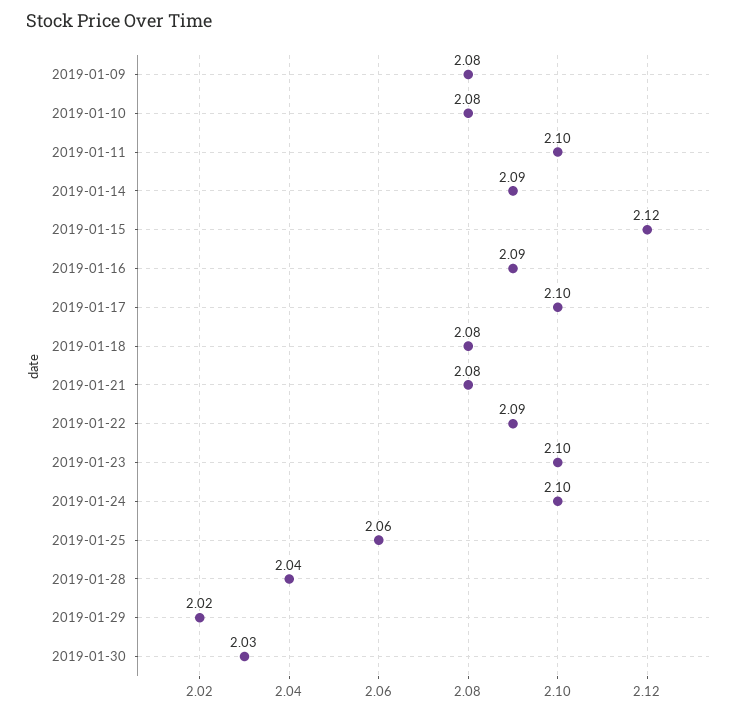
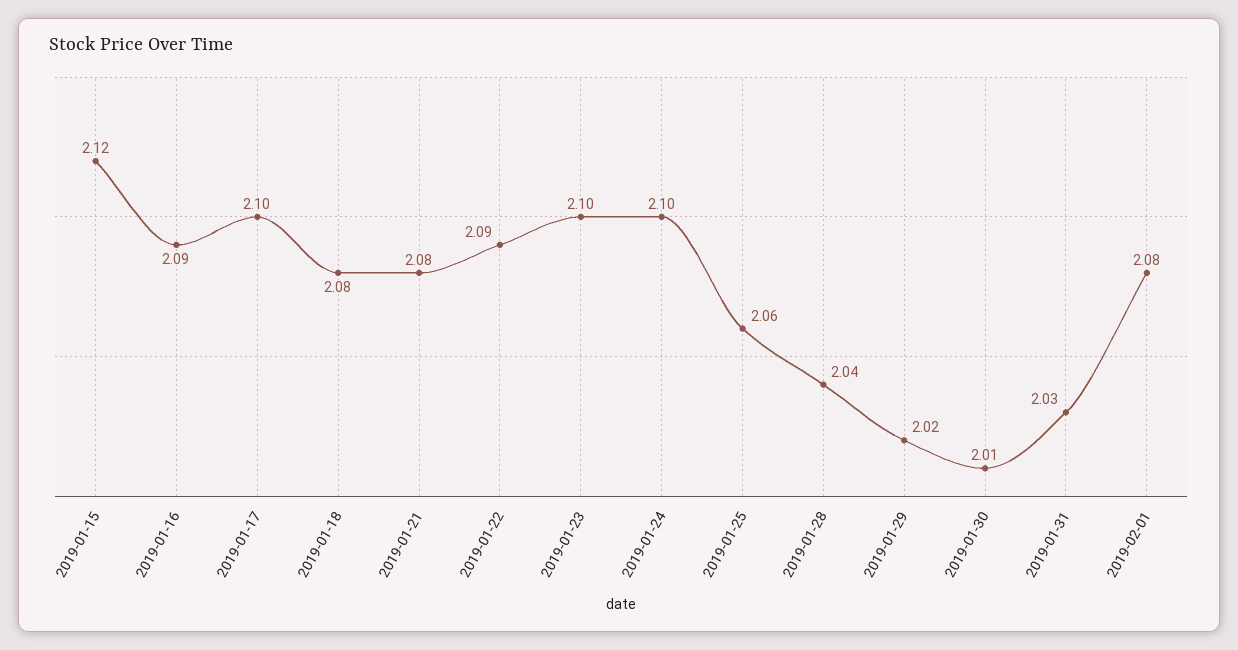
2019-01-09: 2.08 -> none
2019-01-10: 2.08 -> none
2019-01-11: 2.1 -> none
2019-01-14: 2.09 -> none
2019-01-30: 2.03 -> 2.01
2019-01-31: none -> 2.03
2019-02-01: none -> 2.08

